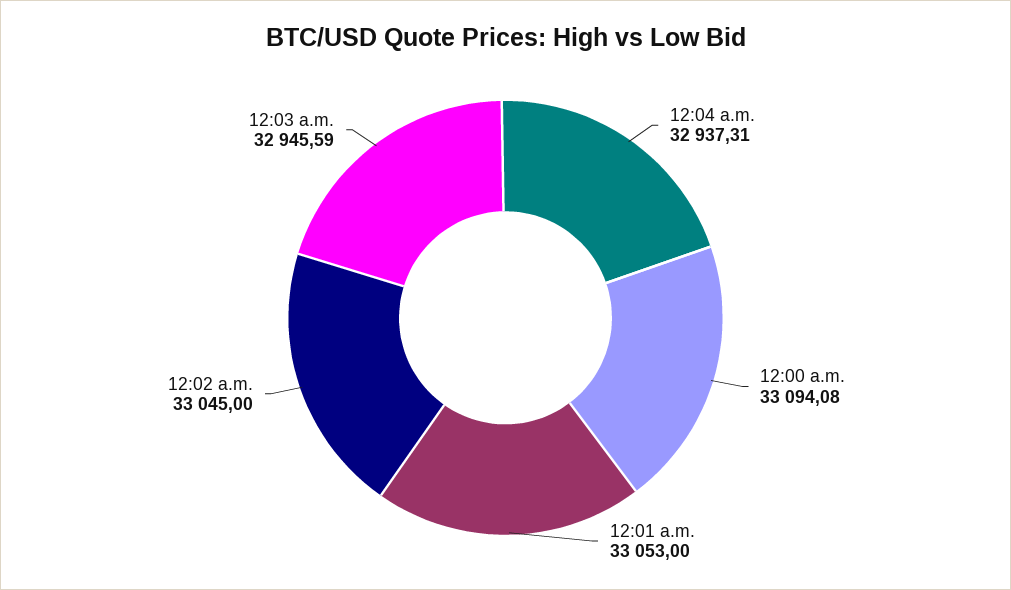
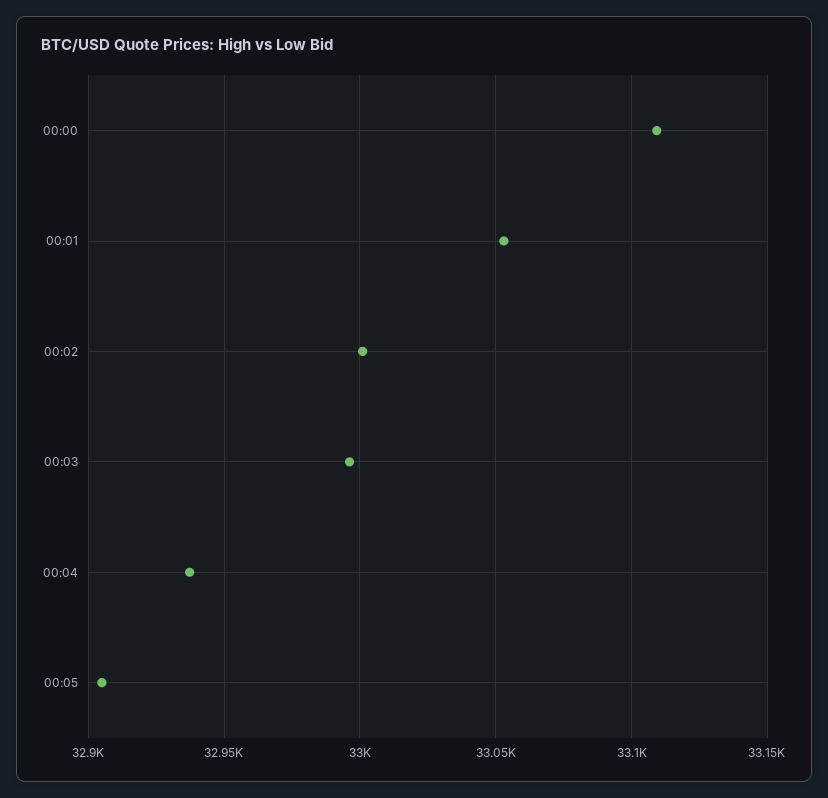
12:00 a.m.: 33094.08 -> 33110
12:02 a.m.: 33045 -> 33000
12:03 a.m.: 32945.59 -> 32995
00:05: none -> 32905

